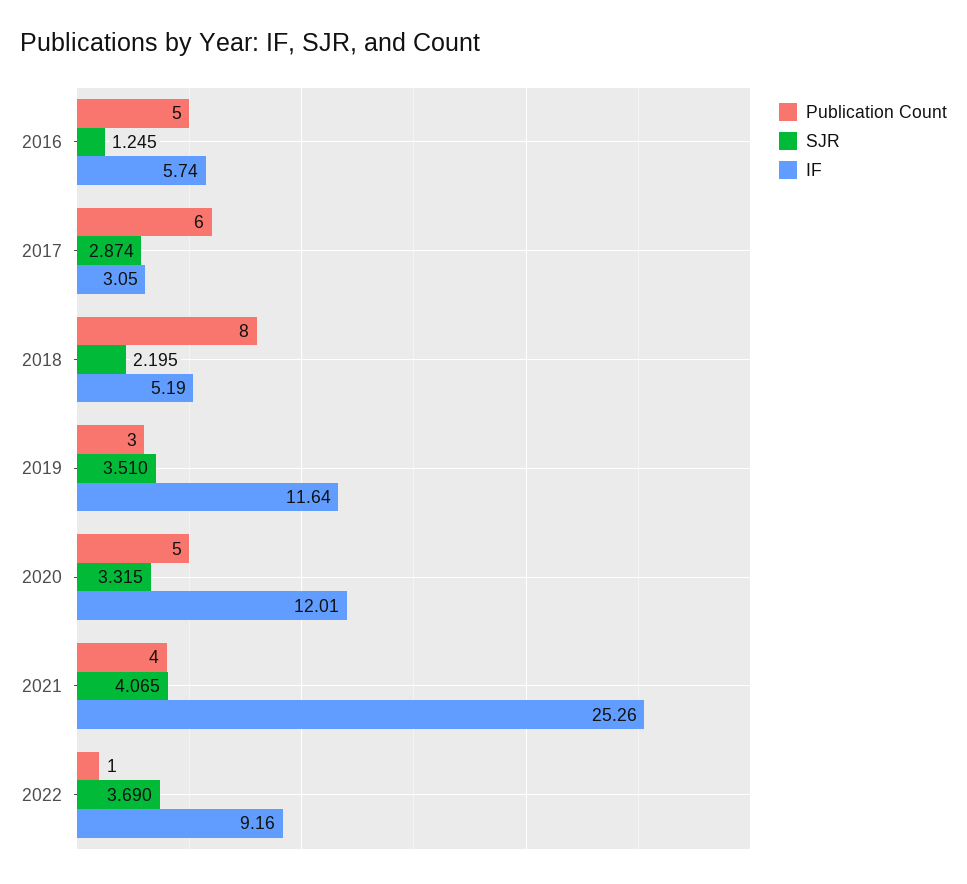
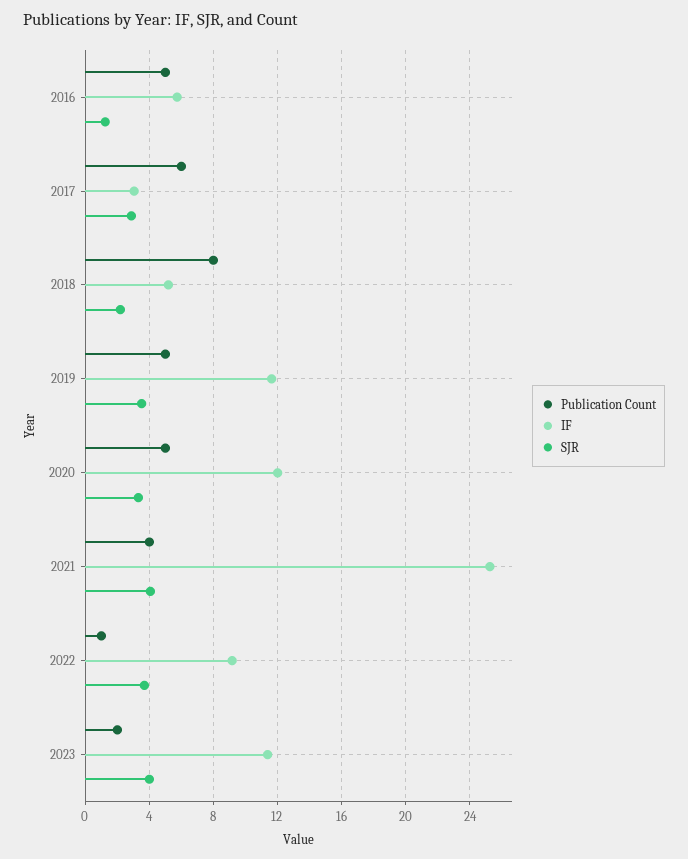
Publication Count, 2019: 3 -> 5
Publication Count, 2023: none -> 2
IF, 2023: none -> 11.5
SJR, 2023: none -> 4

